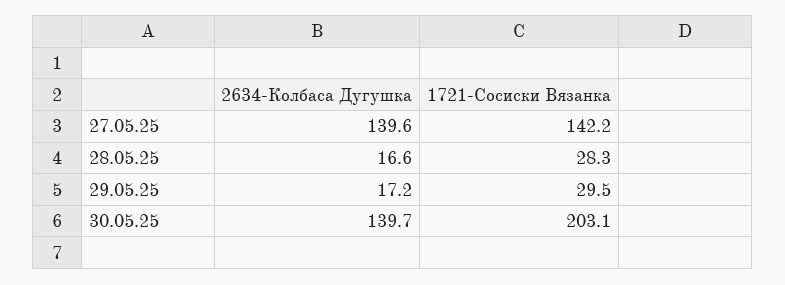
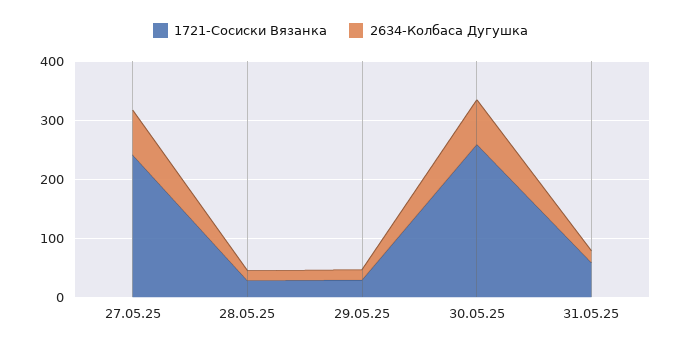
2634-Колбаса Дугушка, 27.05.25: 139.6 -> 80
1721-Сосиски Вязанка, 27.05.25: 142.2 -> 240
2634-Колбаса Дугушка, 30.05.25: 139.7 -> 80
1721-Сосиски Вязанка, 30.05.25: 203.1 -> 260
1721-Сосиски Вязанка, 31.05.25: none -> 60
2634-Колбаса Дугушка, 31.05.25: none -> 20

